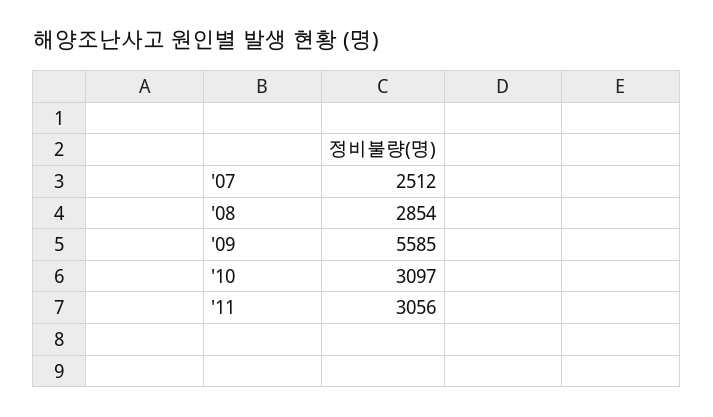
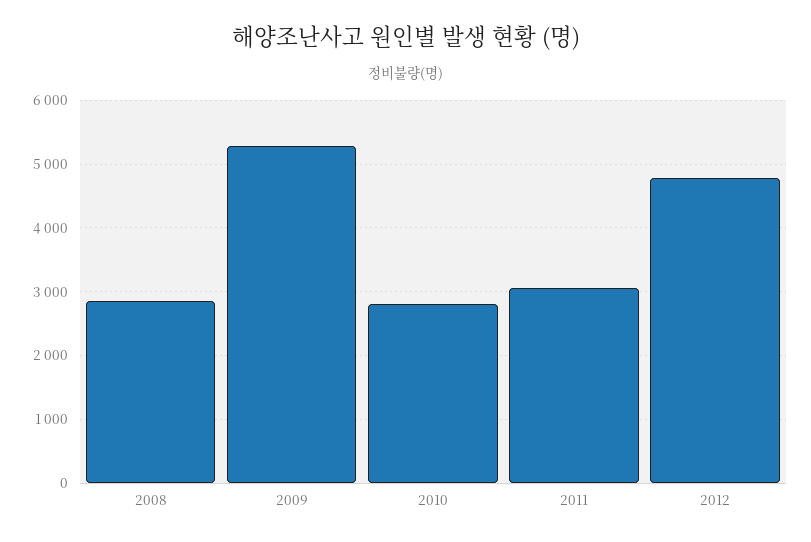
'07: 2512 -> none
'09: 5585 -> 5300
'10: 3097 -> 2800
2012: none -> 4800

